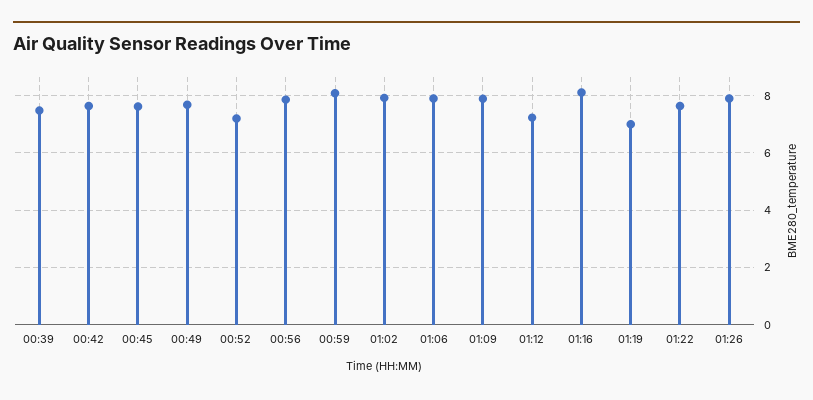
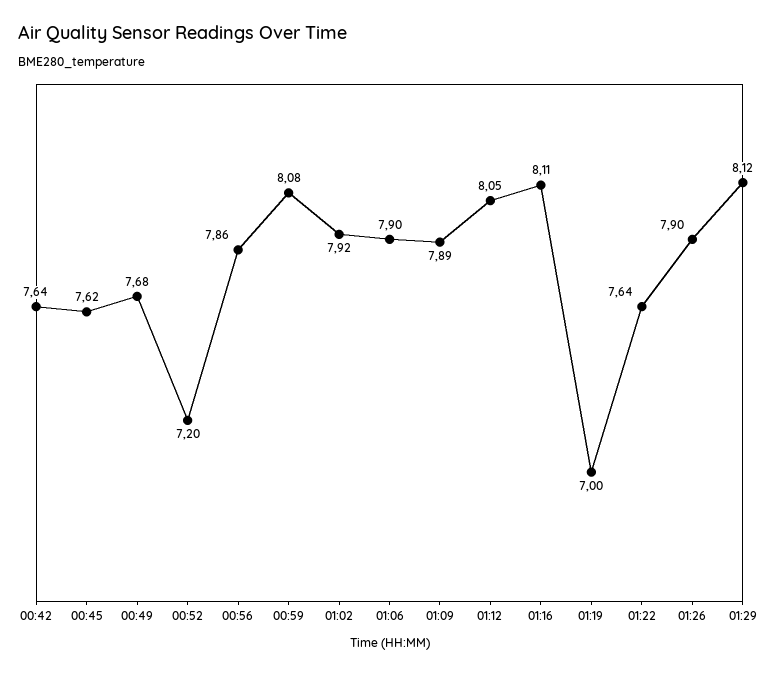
00:39: 7.5 -> none
01:12: 7.25 -> 8.05
01:29: none -> 8.12

